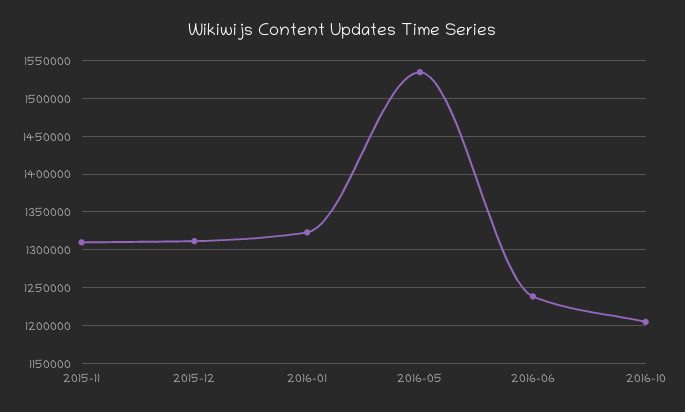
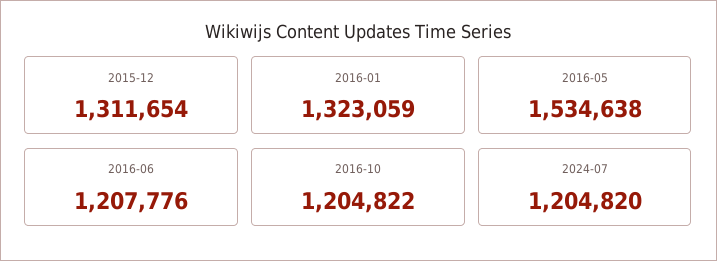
2015-11: 1310000 -> none
2016-06: 1240000 -> 1207776
2024-07: none -> 1204820

